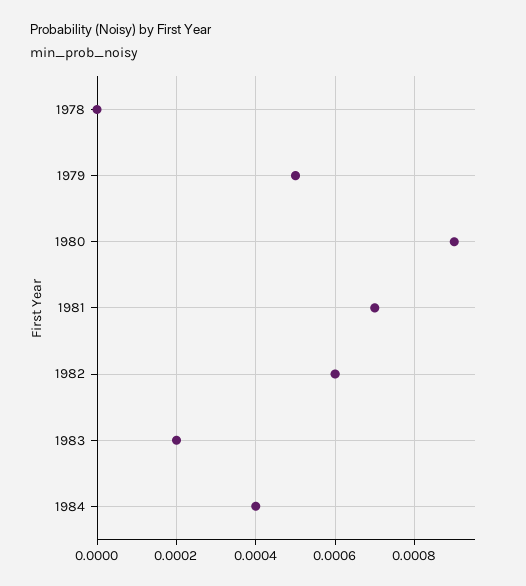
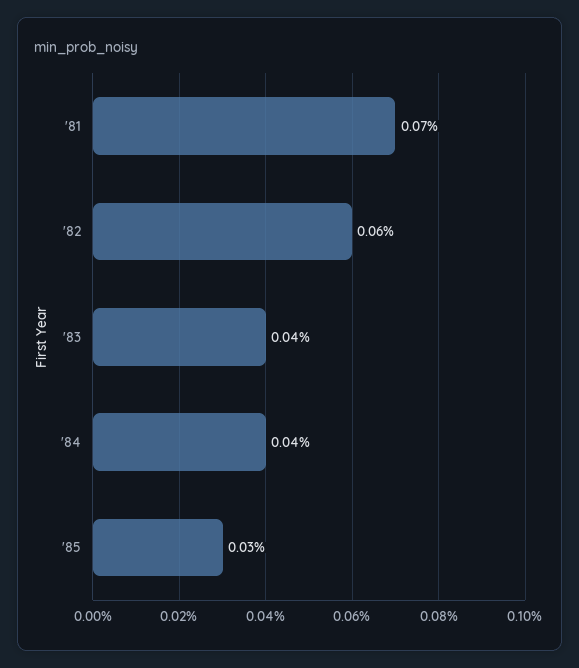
1978: 0 -> none
1979: 0.0005 -> none
1980: 0.0009 -> none
1983: 0.0002 -> 0.0004
'85: none -> 0.0003

